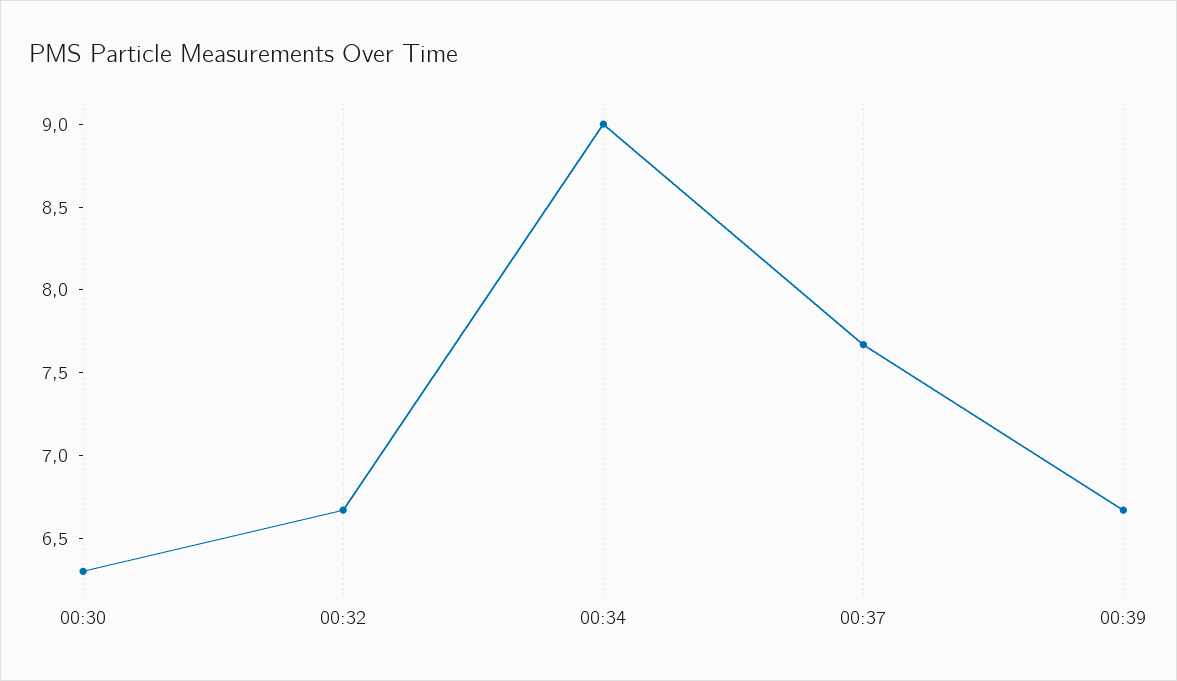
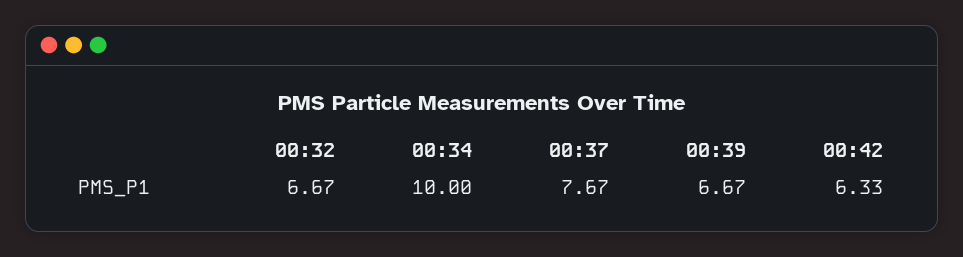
00:30: 6.3 -> none
00:34: 9 -> 10
00:42: none -> 6.33

